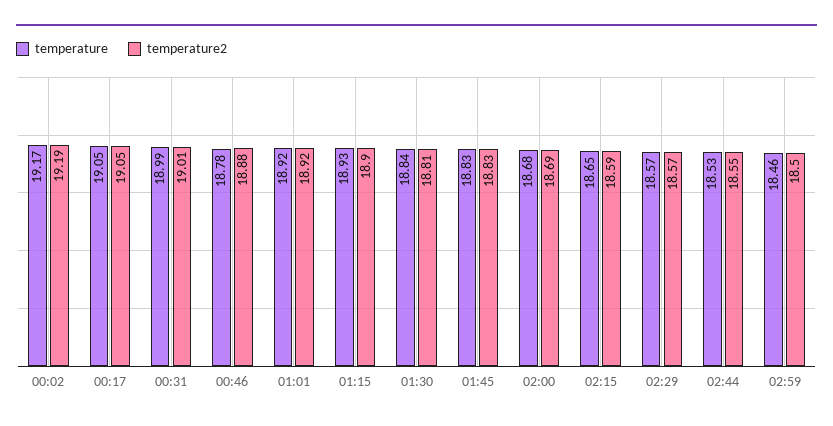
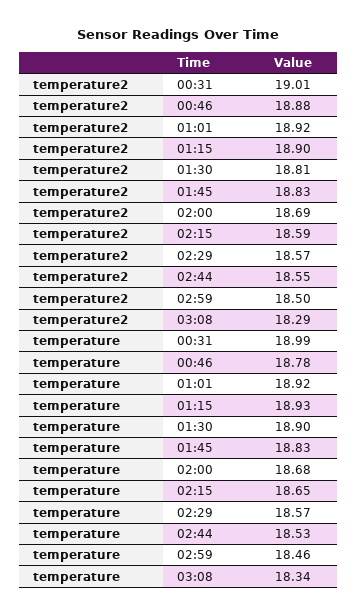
temperature, 00:02: 19.17 -> none
temperature2, 00:02: 19.19 -> none
temperature, 00:17: 19.05 -> none
temperature2, 00:17: 19.05 -> none
temperature, 01:30: 18.84 -> 18.9
temperature2, 03:08: none -> 18.29
temperature, 03:08: none -> 18.34

